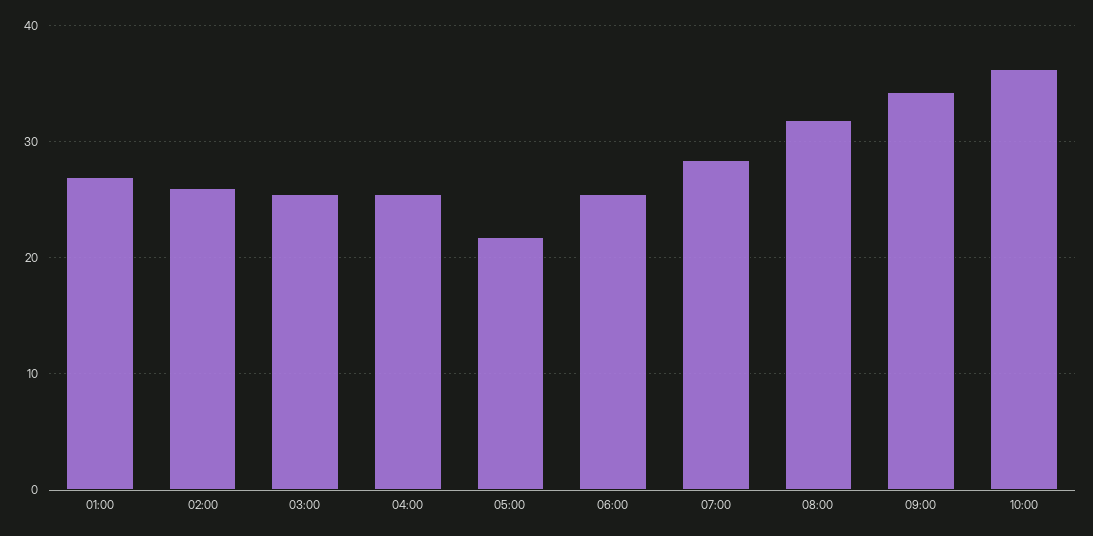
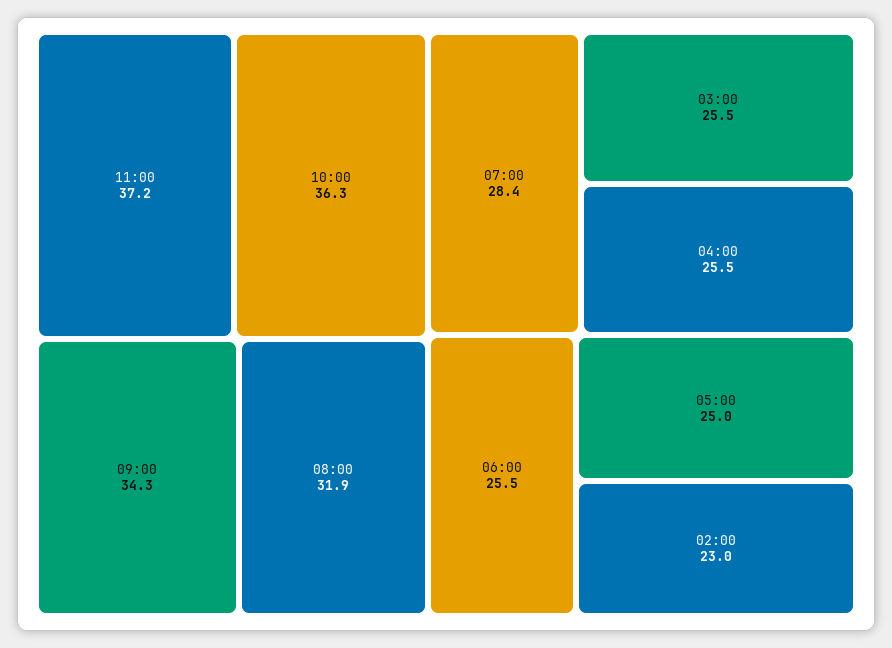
01:00: 27 -> none
02:00: 26 -> 23
05:00: 22 -> 25
11:00: none -> 37.2

